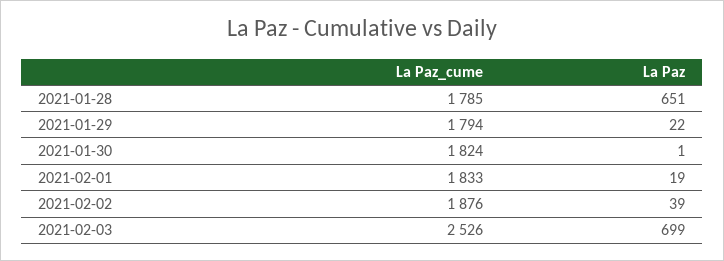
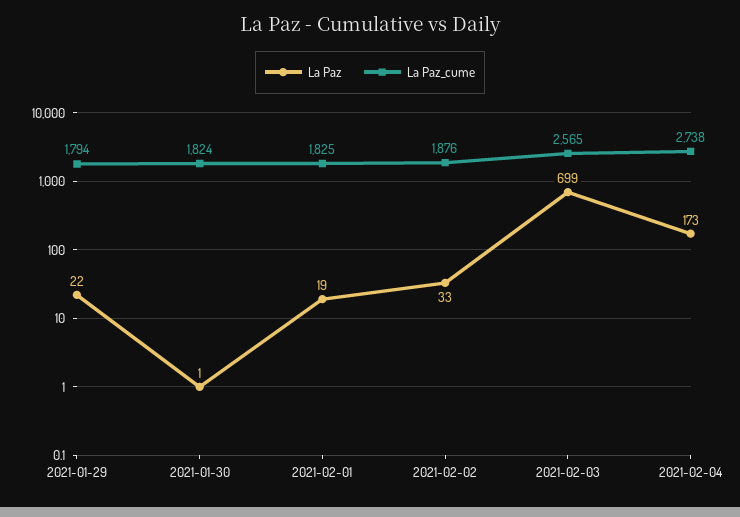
La Paz_cume, 2021-01-28: 1785 -> none
La Paz, 2021-01-28: 651 -> none
La Paz_cume, 2021-02-01: 1833 -> 1825
La Paz, 2021-02-02: 39 -> 33
La Paz_cume, 2021-02-03: 2526 -> 2565
La Paz, 2021-02-04: none -> 173
La Paz_cume, 2021-02-04: none -> 2738

